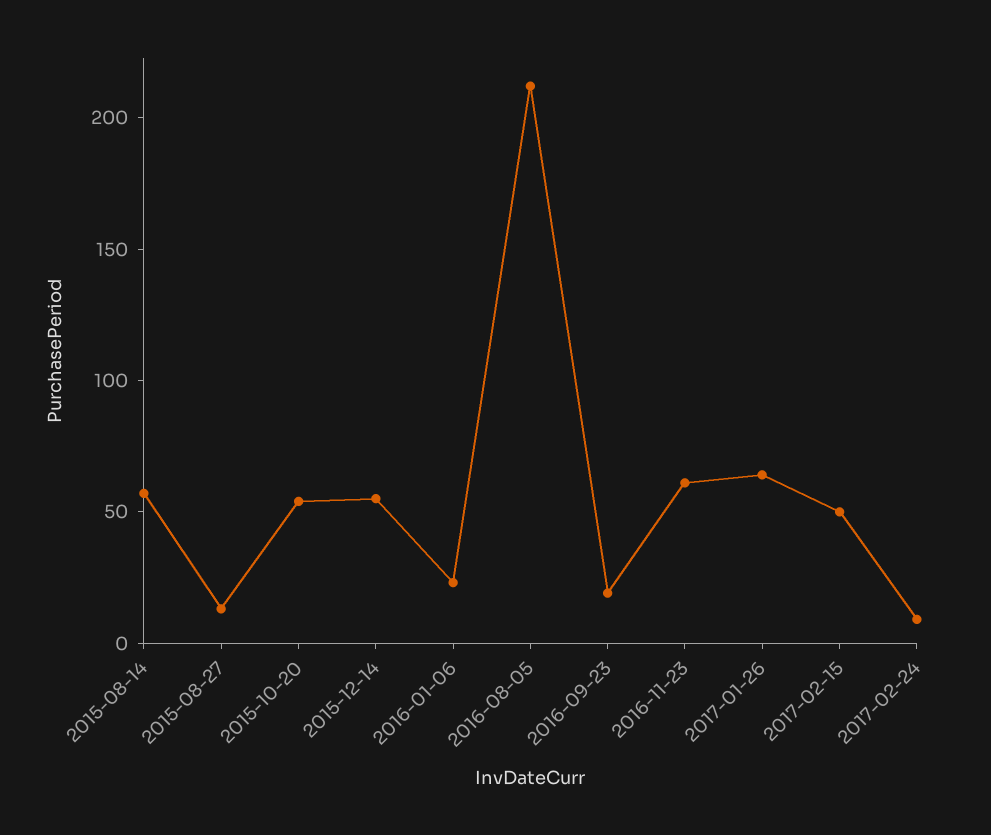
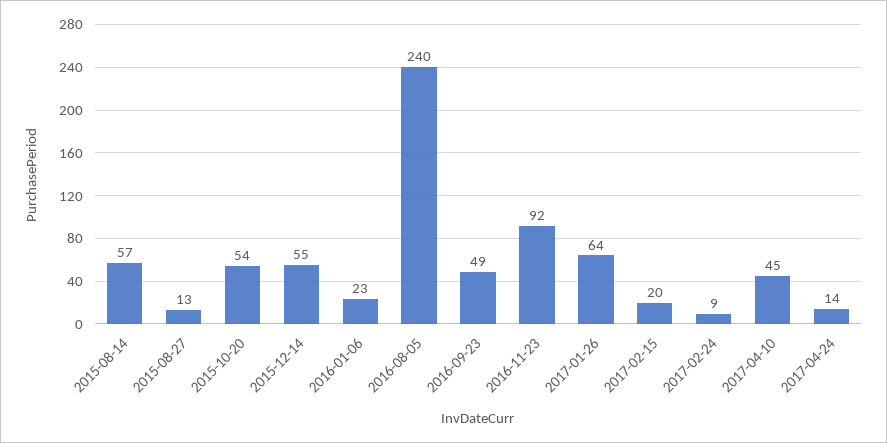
2016-08-05: 210 -> 240
2016-09-23: 20 -> 49
2016-11-23: 60 -> 92
2017-02-15: 50 -> 20
2017-04-10: none -> 45
2017-04-24: none -> 14

